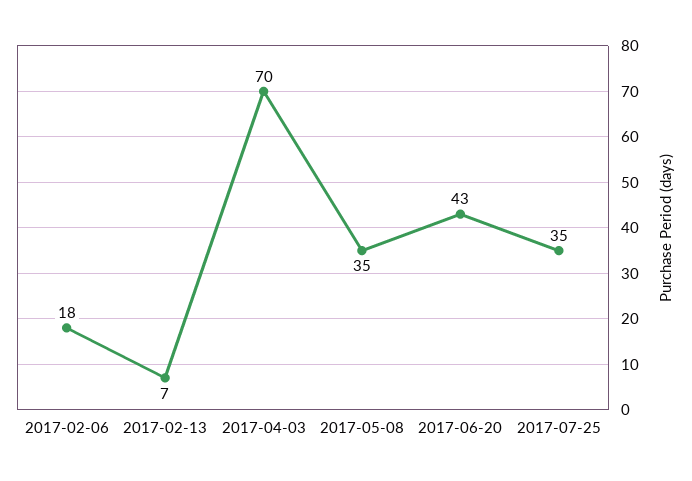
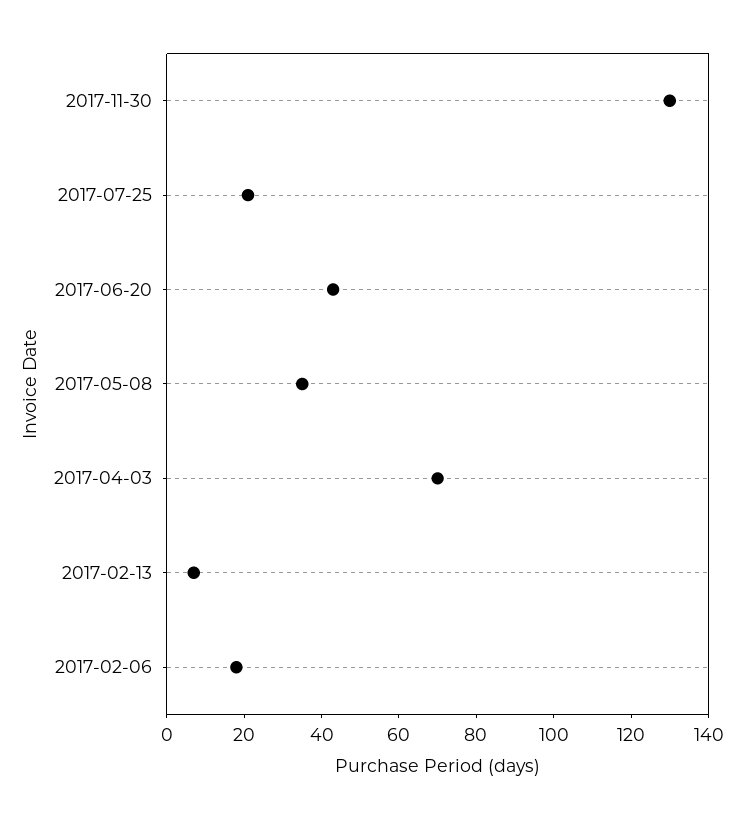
2017-07-25: 35 -> 20
2017-11-30: none -> 130

